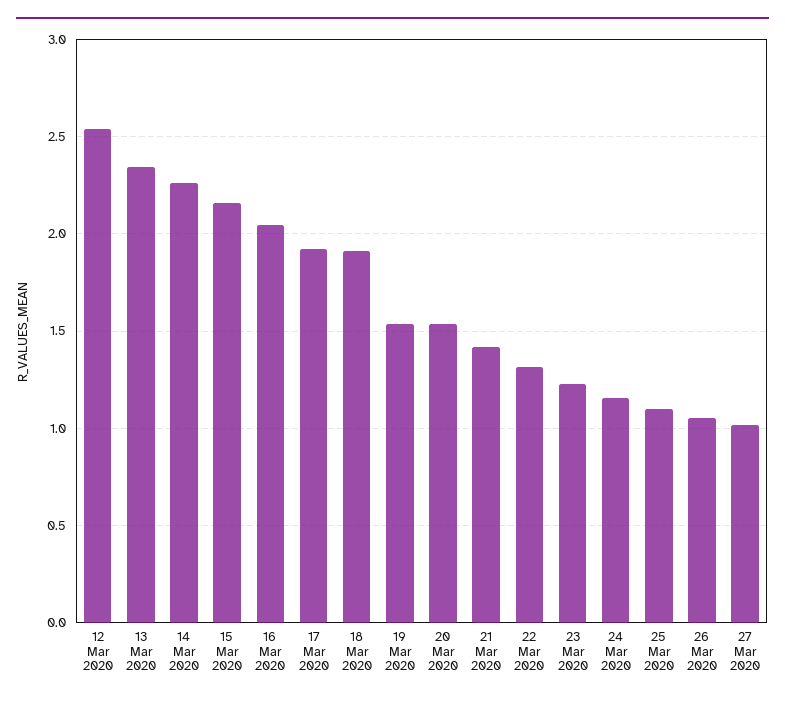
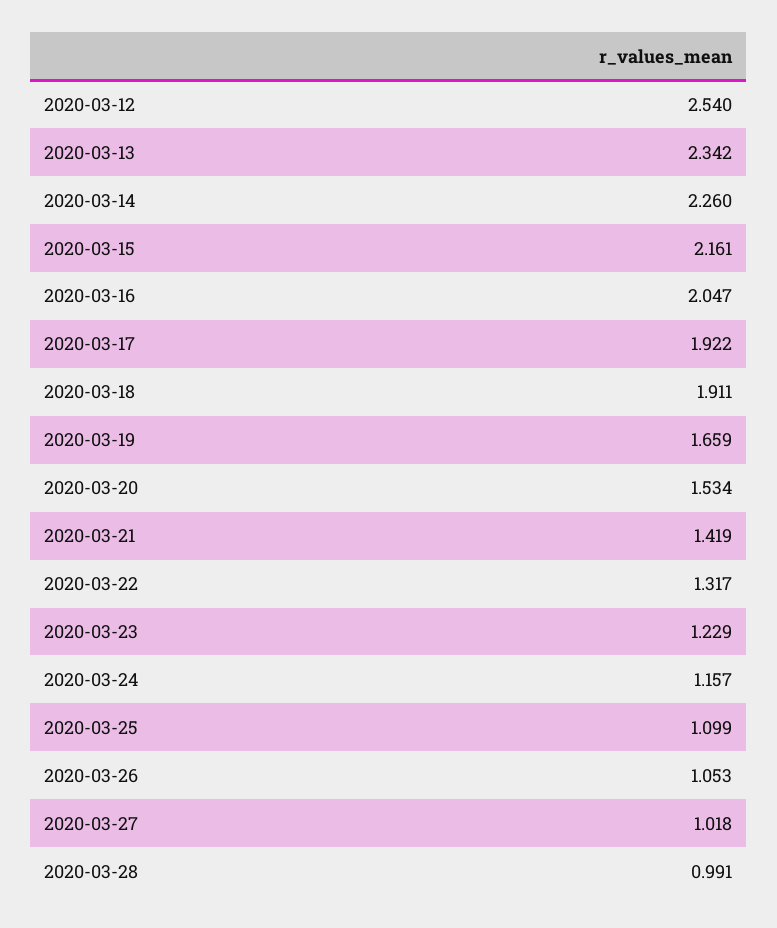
19 Mar 2020: 1.55 -> 1.659
2020-03-28: none -> 0.991

